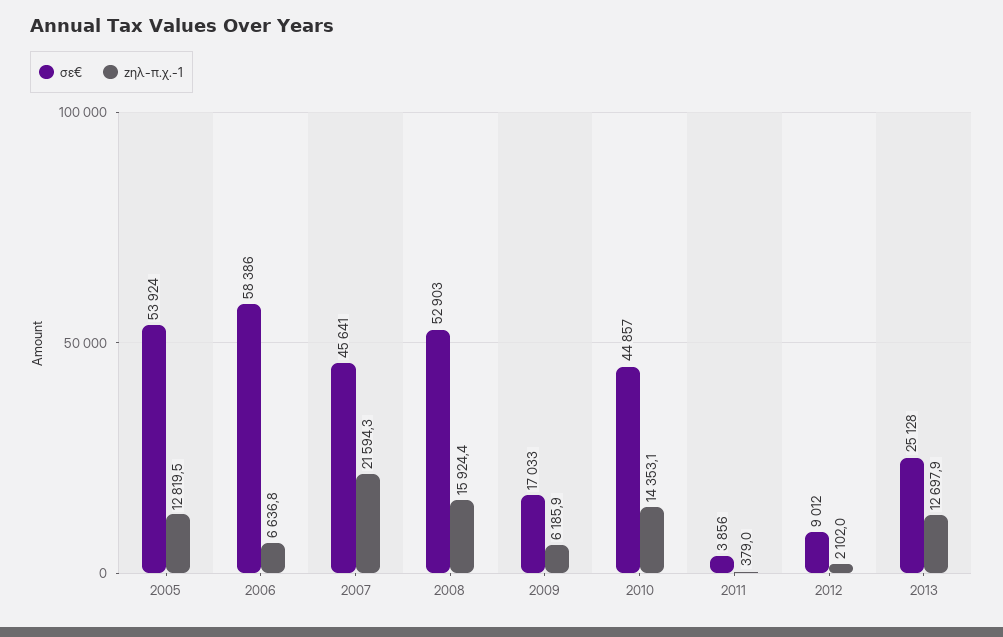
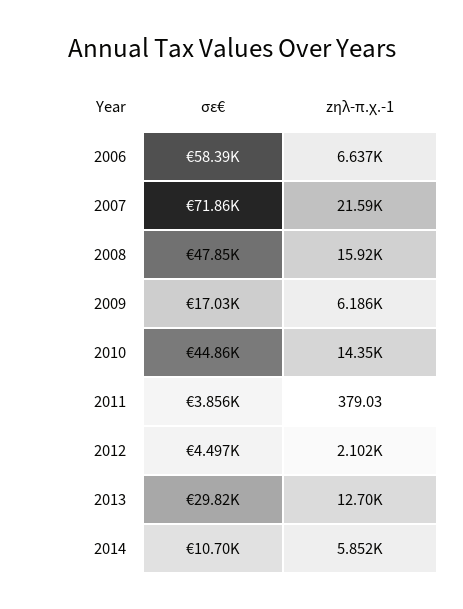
σε€, 2005: 53924 -> none
zηλ-π.χ.-1, 2005: 12819.5 -> none
σε€, 2007: 45641 -> 71860
σε€, 2008: 52903 -> 47850
σε€, 2012: 9012 -> 4497
σε€, 2013: 25128 -> 29820
σε€, 2014: none -> 10700
zηλ-π.χ.-1, 2014: none -> 5852

